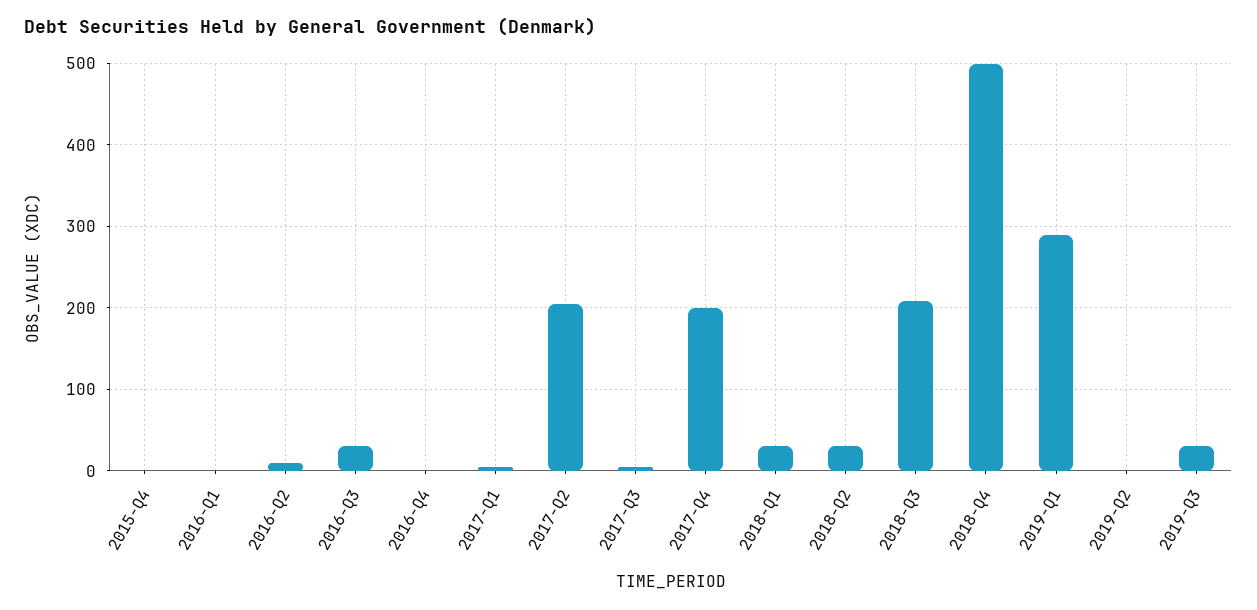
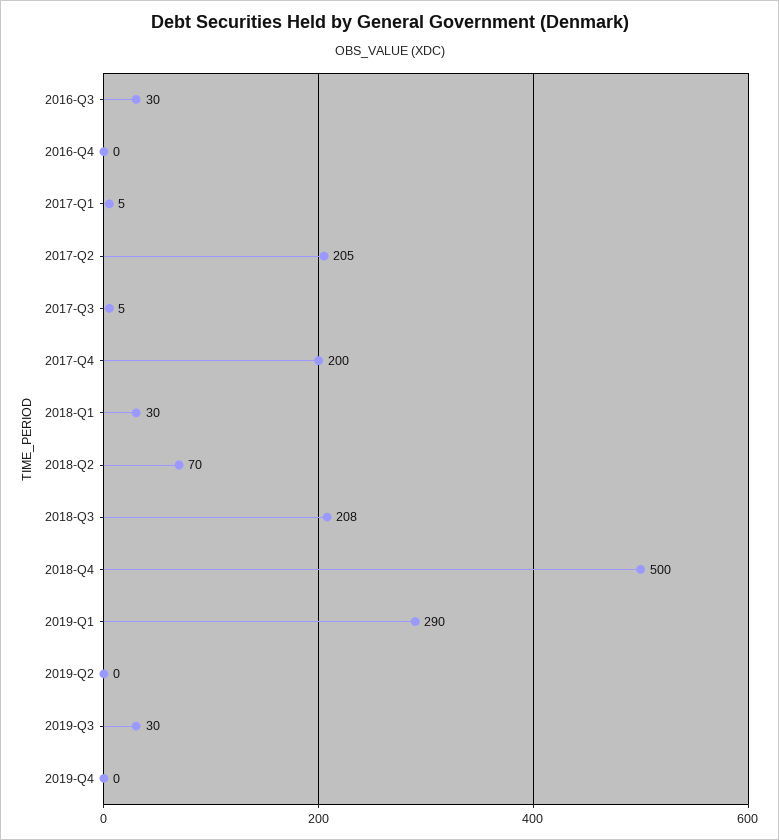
2015-Q4: 0 -> none
2016-Q1: 0 -> none
2016-Q2: 10 -> none
2018-Q2: 30 -> 70
2019-Q4: none -> 0

